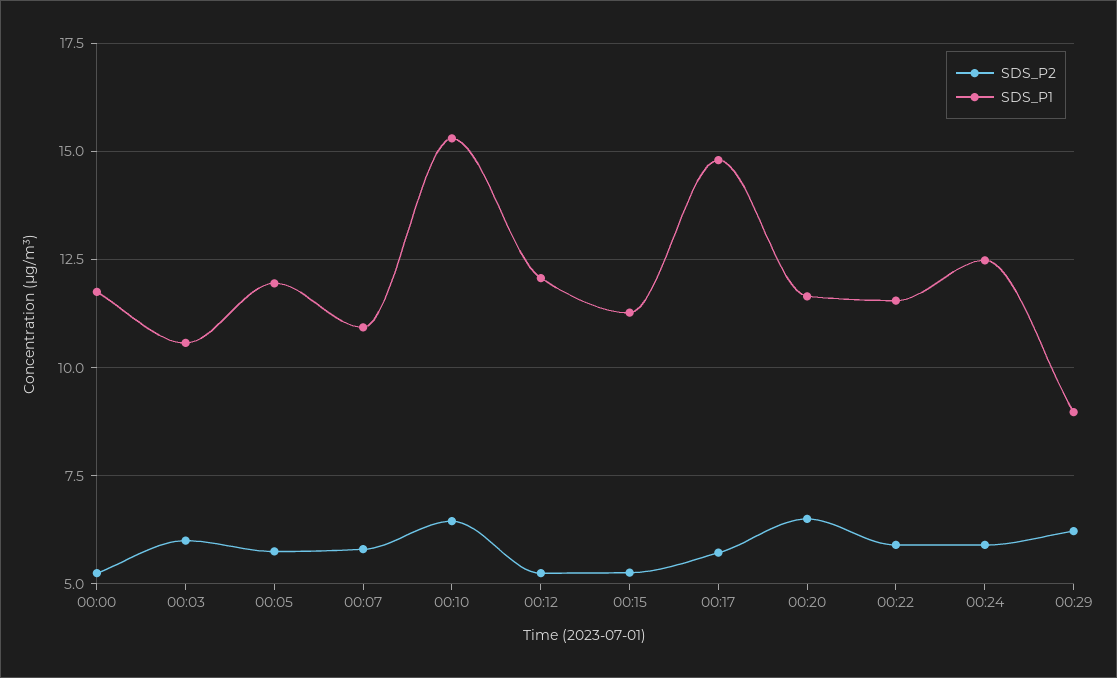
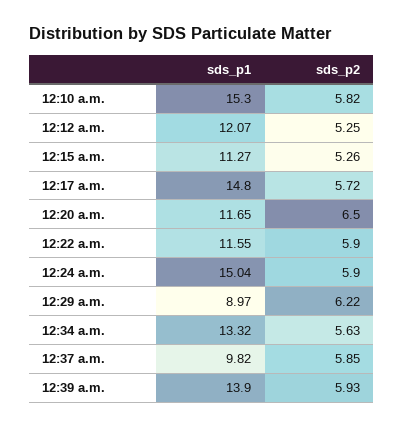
SDS_P2, 00:00: 5.25 -> none
SDS_P1, 00:00: 11.75 -> none
SDS_P2, 00:03: 6 -> none
SDS_P1, 00:03: 10.5 -> none
SDS_P2, 00:05: 5.75 -> none
SDS_P1, 00:05: 12 -> none
SDS_P2, 00:07: 5.75 -> none
SDS_P1, 00:07: 11 -> none
SDS_P2, 00:10: 6.5 -> 5.82
SDS_P1, 00:24: 12.5 -> 15.04
SDS_P1, 12:34 a.m.: none -> 13.32
SDS_P2, 12:34 a.m.: none -> 5.63
SDS_P1, 12:37 a.m.: none -> 9.82
SDS_P2, 12:37 a.m.: none -> 5.85
SDS_P1, 12:39 a.m.: none -> 13.9
SDS_P2, 12:39 a.m.: none -> 5.93

